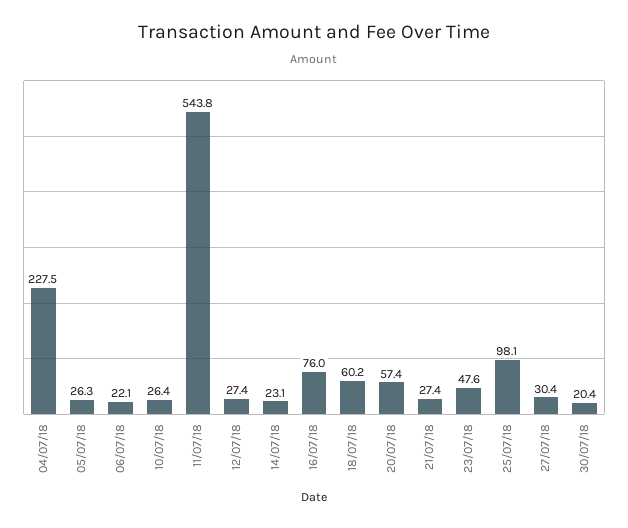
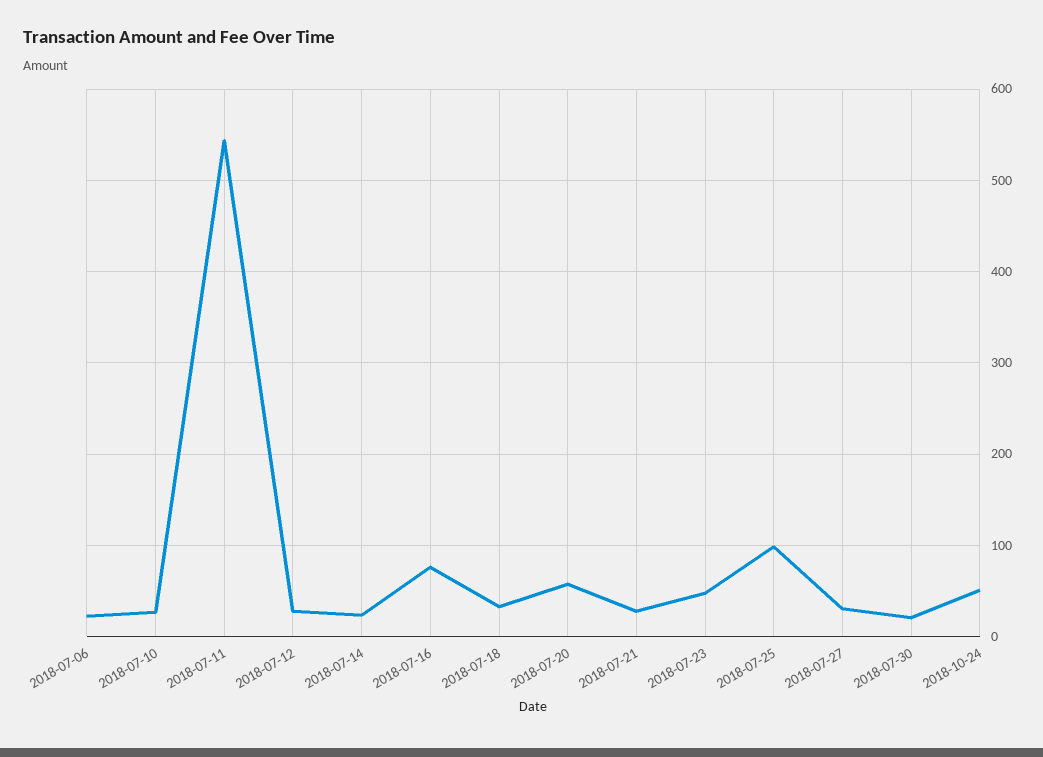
04/07/18: 227.5 -> none
05/07/18: 26.3 -> none
18/07/18: 60.2 -> 30
2018-10-24: none -> 50

